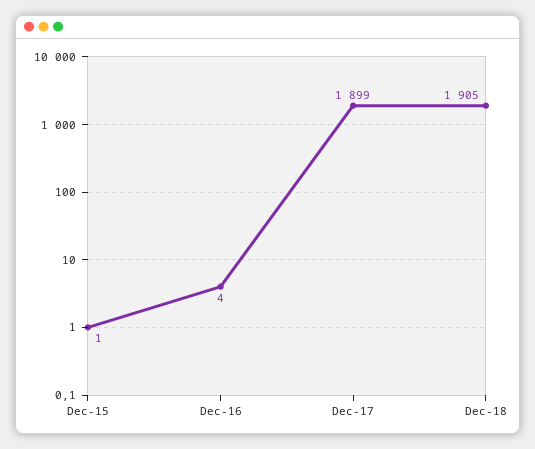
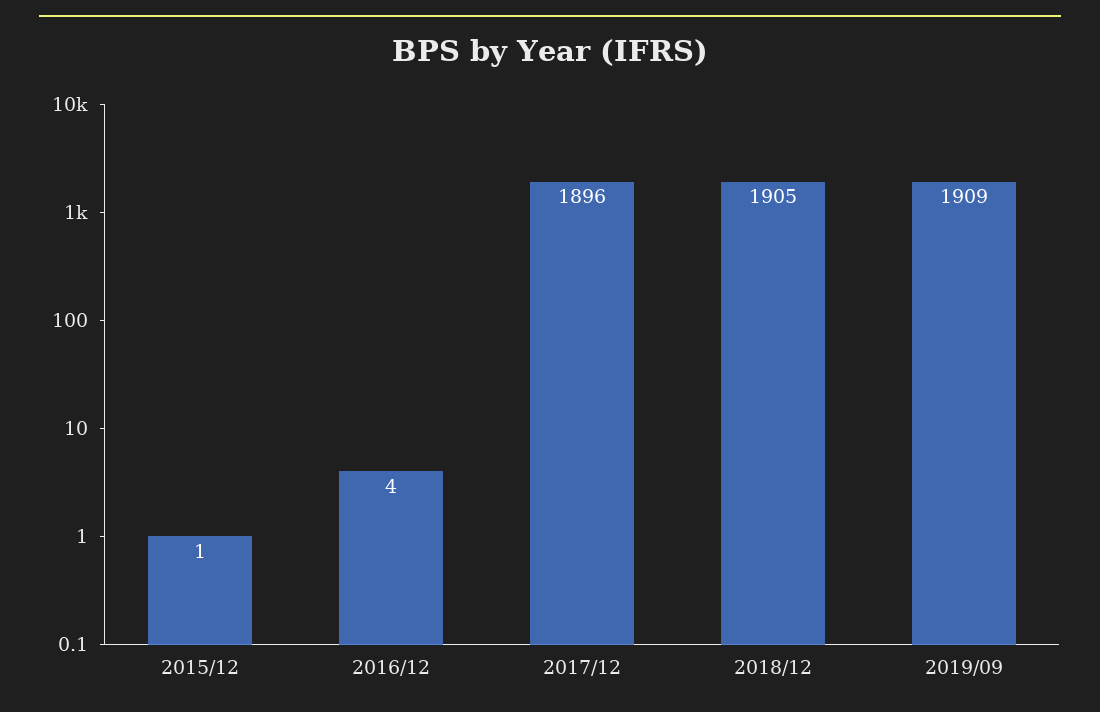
Dec-17: 1899 -> 1896
2019/09: none -> 1909

